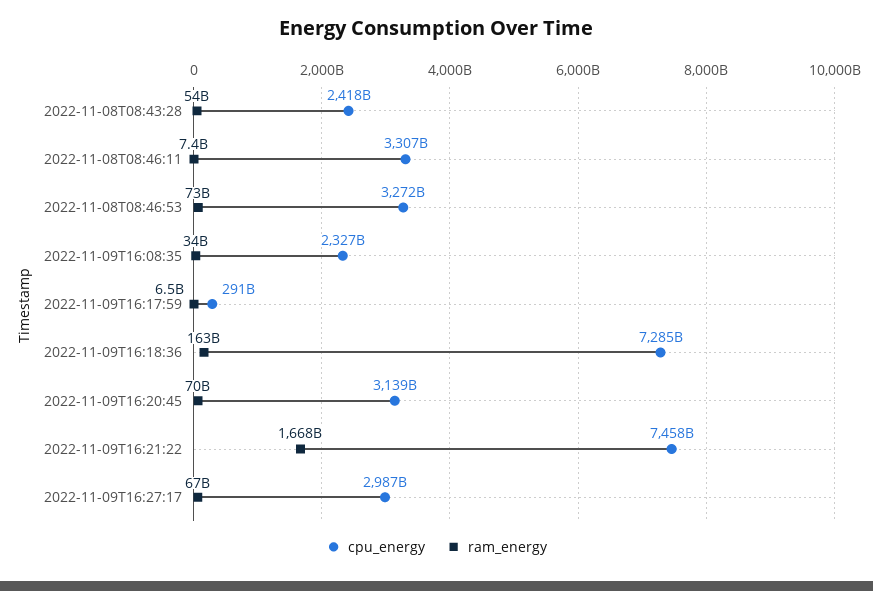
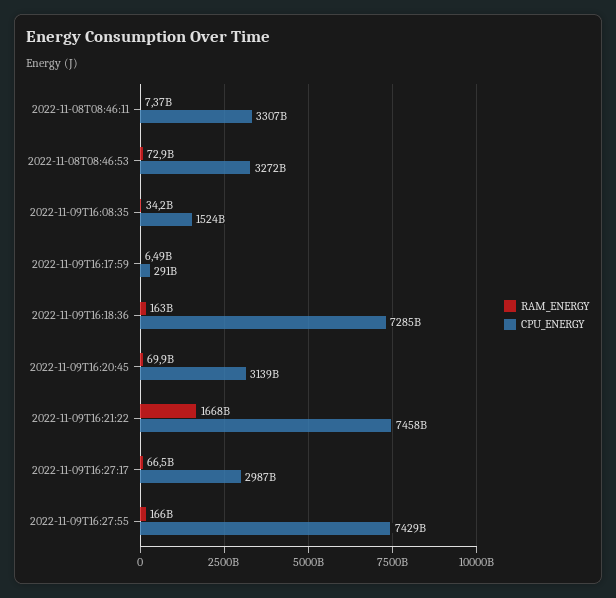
cpu_energy, 2022-11-08T08:43:28: 2418000000000 -> none
ram_energy, 2022-11-08T08:43:28: 54000000000 -> none
cpu_energy, 2022-11-09T16:08:35: 2327000000000 -> 1524000000000
ram_energy, 2022-11-09T16:27:55: none -> 166000000000
cpu_energy, 2022-11-09T16:27:55: none -> 7429000000000

